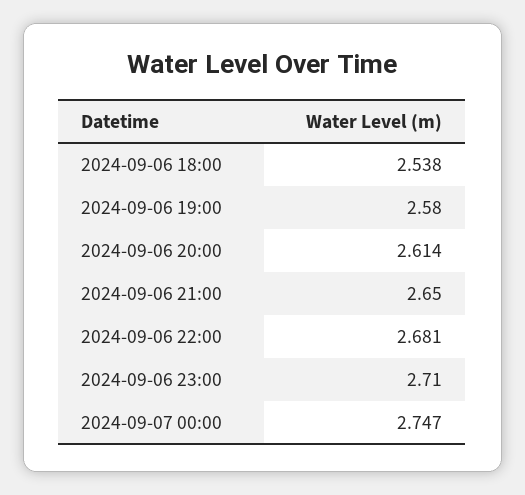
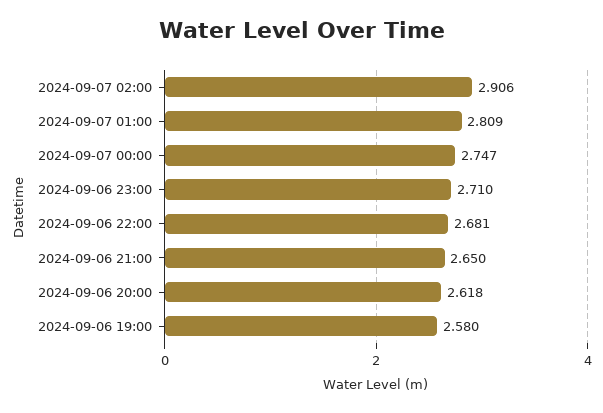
2024-09-06 18:00: 2.538 -> none
2024-09-06 20:00: 2.614 -> 2.618
2024-09-07 02:00: none -> 2.906
2024-09-07 01:00: none -> 2.809

